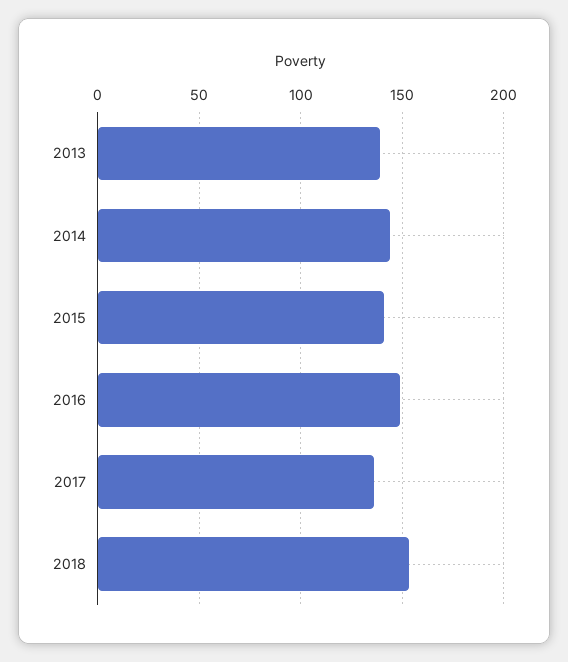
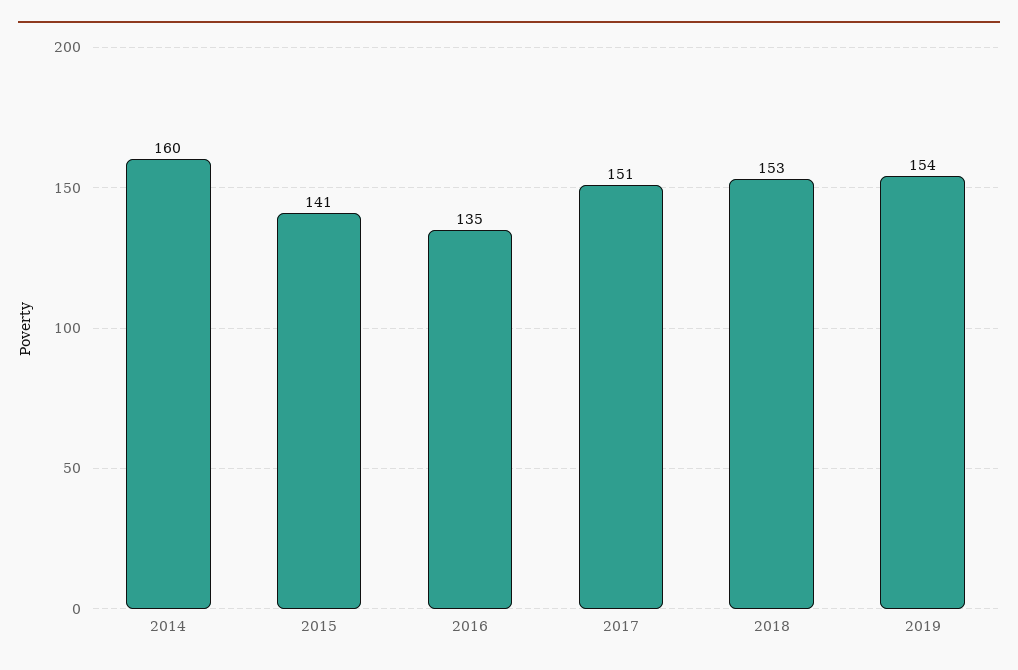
2013: 140 -> none
2014: 145 -> 160
2016: 150 -> 135
2017: 135 -> 151
2019: none -> 154

